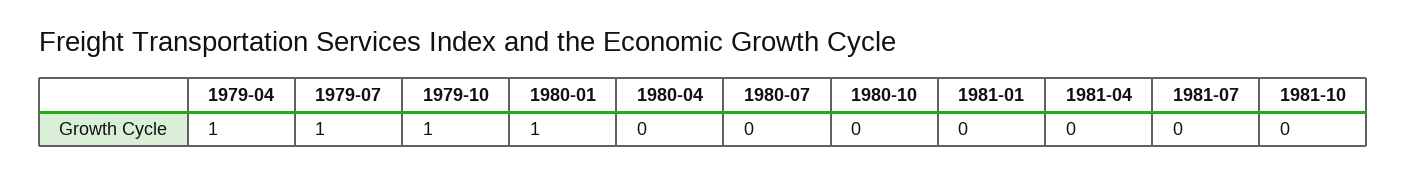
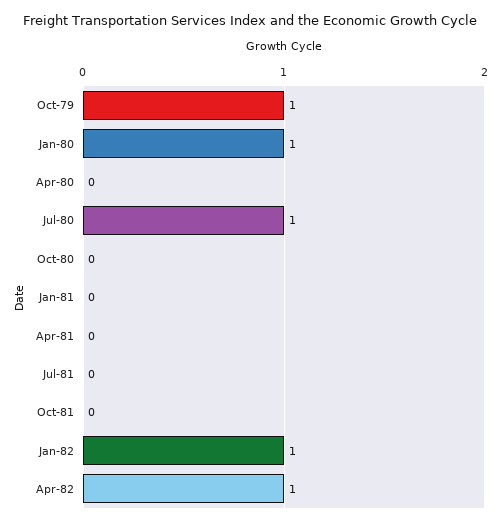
1979-04: 1 -> none
1979-07: 1 -> none
1980-07: 0 -> 1
Jan-82: none -> 1
Apr-82: none -> 1

